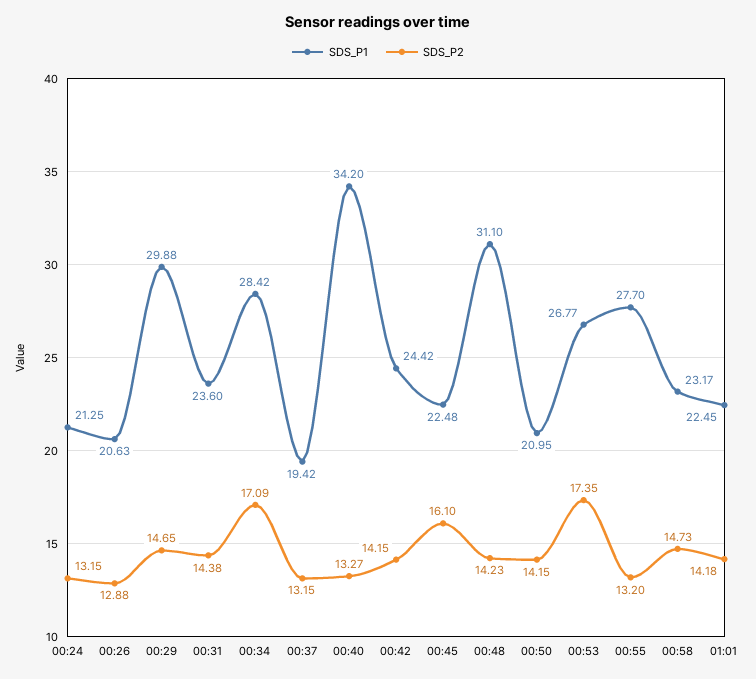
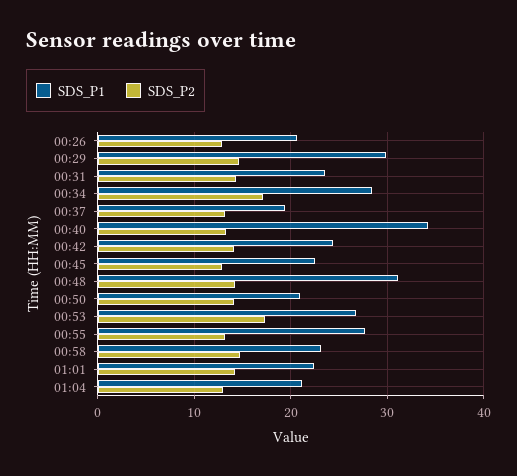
SDS_P1, 00:24: 21.25 -> none
SDS_P2, 00:24: 13.15 -> none
SDS_P2, 00:45: 16.1 -> 13
SDS_P1, 01:04: none -> 21
SDS_P2, 01:04: none -> 13

